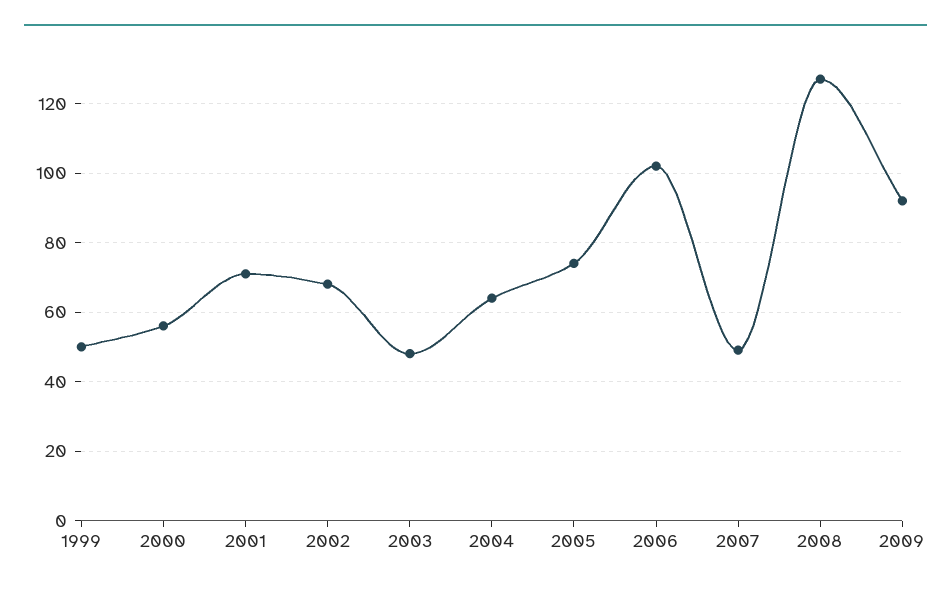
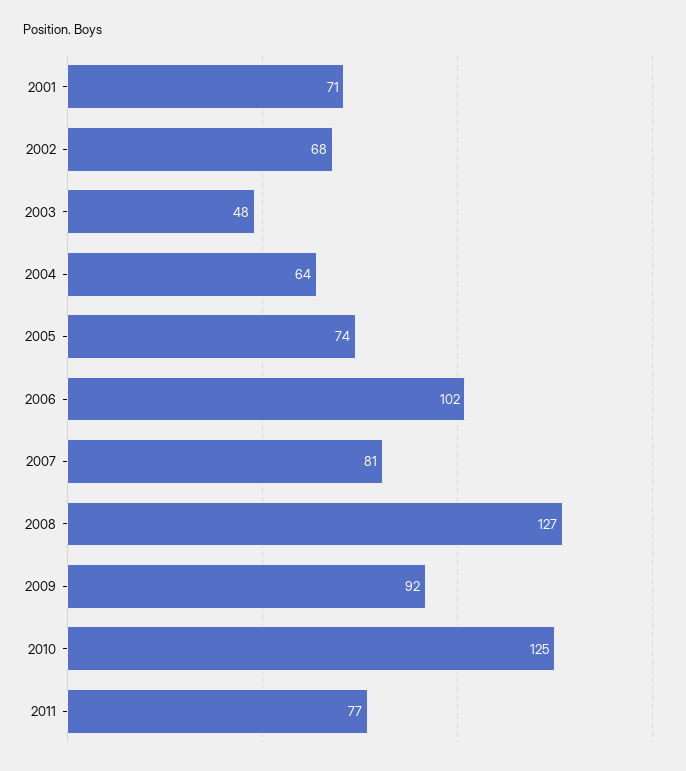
1999: 50 -> none
2000: 55 -> none
2007: 50 -> 81
2010: none -> 125
2011: none -> 77

